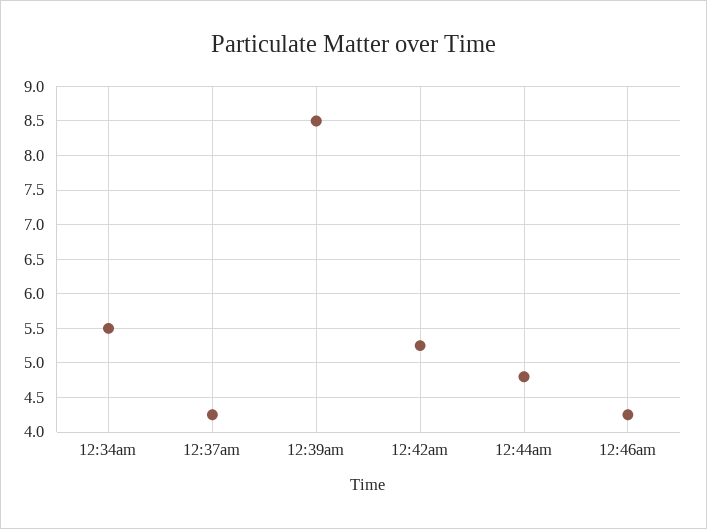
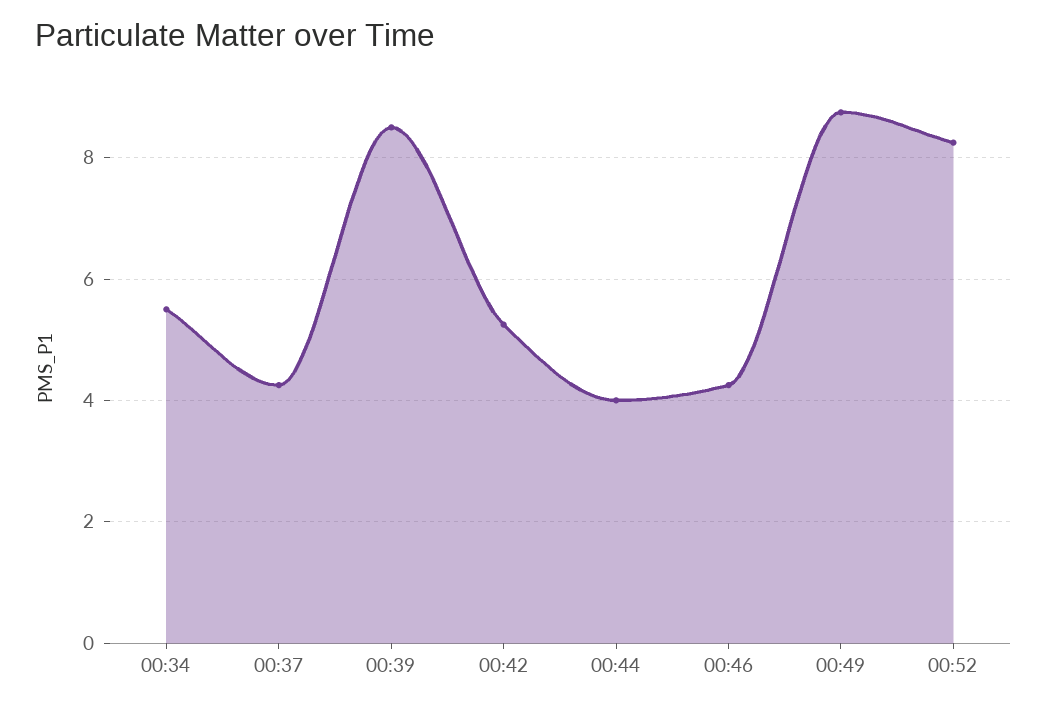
12:44am: 4.8 -> 4
00:49: none -> 8.8
00:52: none -> 8.2

